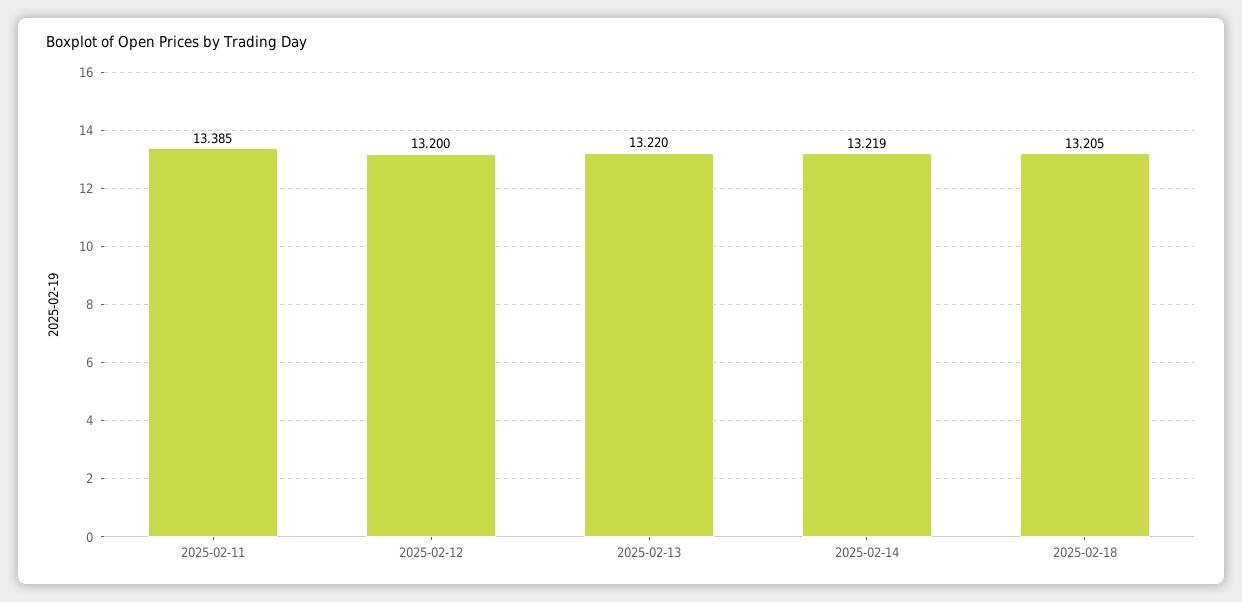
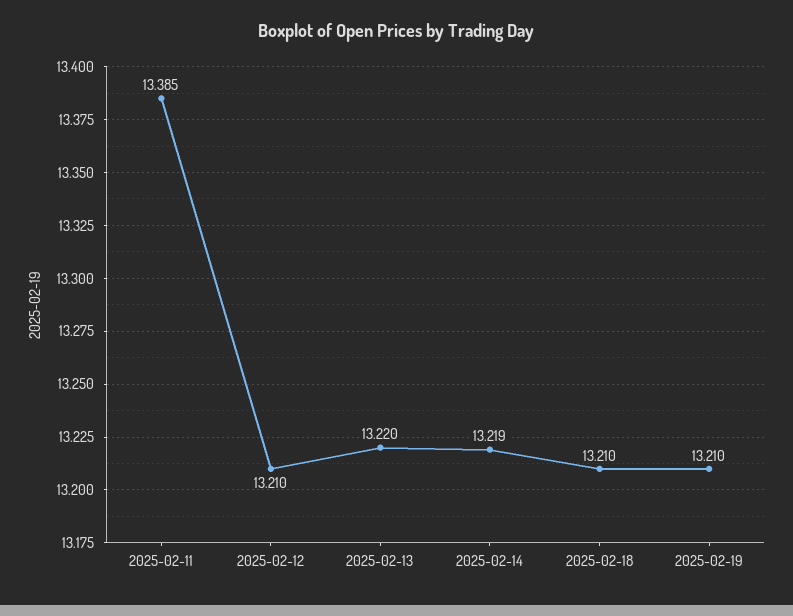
2025-02-12: 13.2 -> 13.21
2025-02-18: 13.205 -> 13.21
2025-02-19: none -> 13.21

